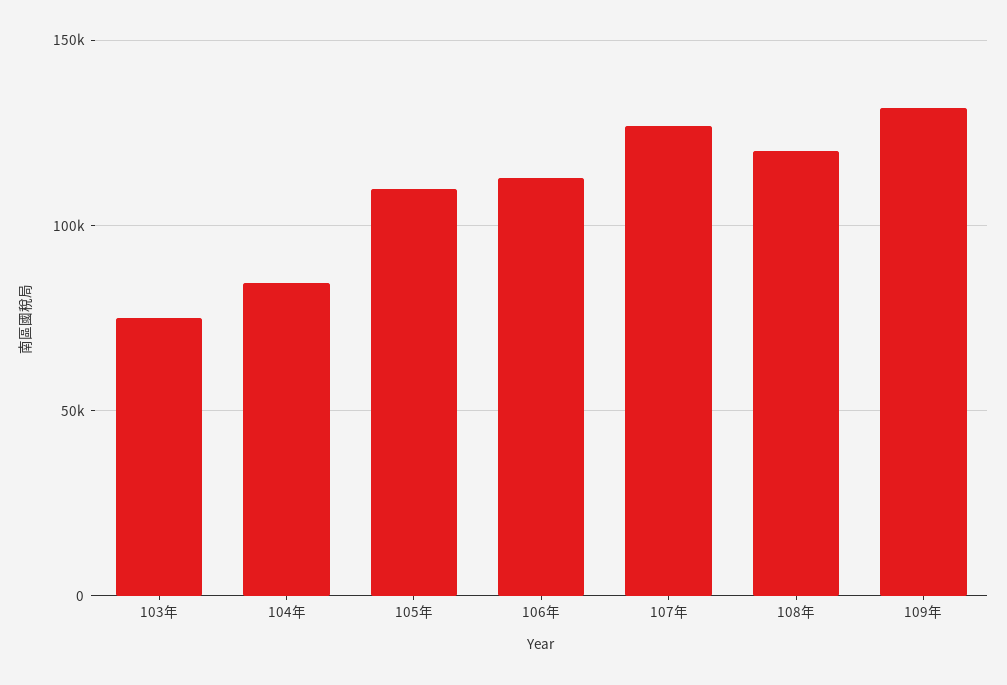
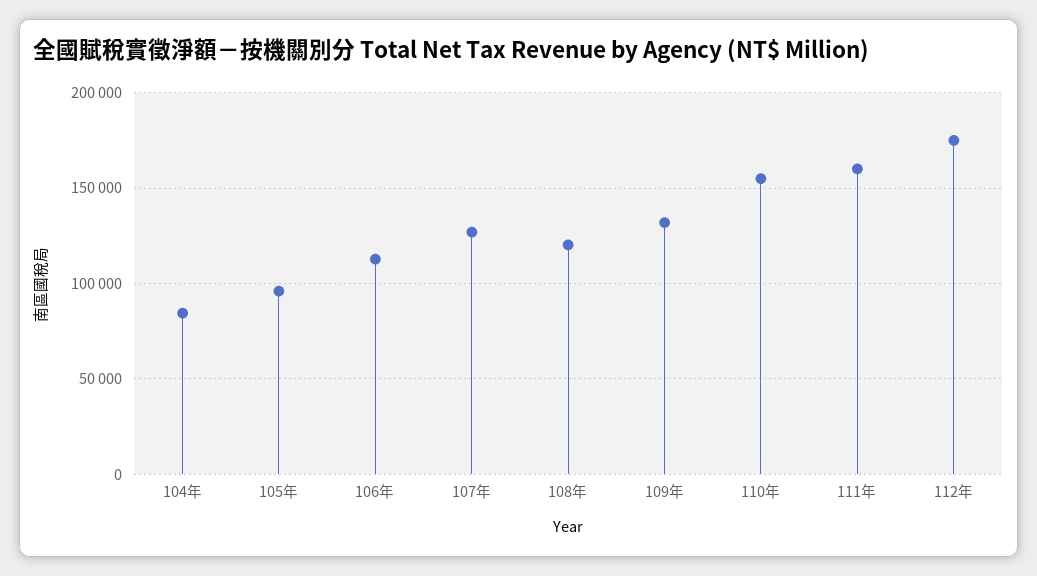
103年: 75000 -> none
105年: 110000 -> 95000
110年: none -> 155000
111年: none -> 160000
112年: none -> 175000

